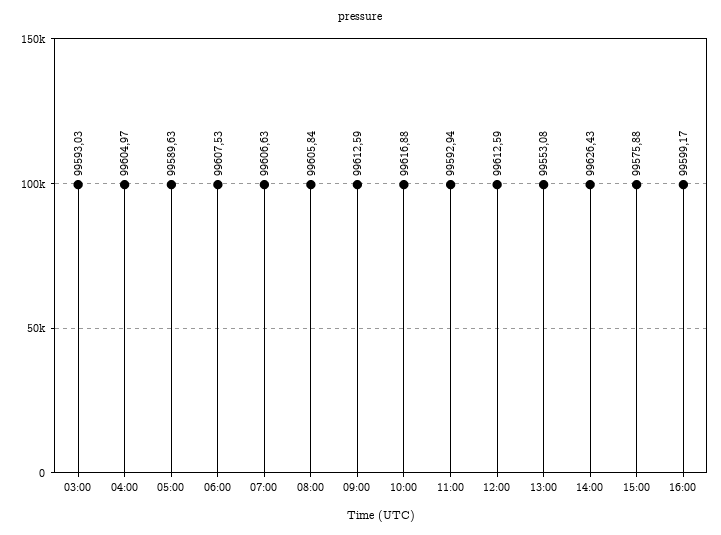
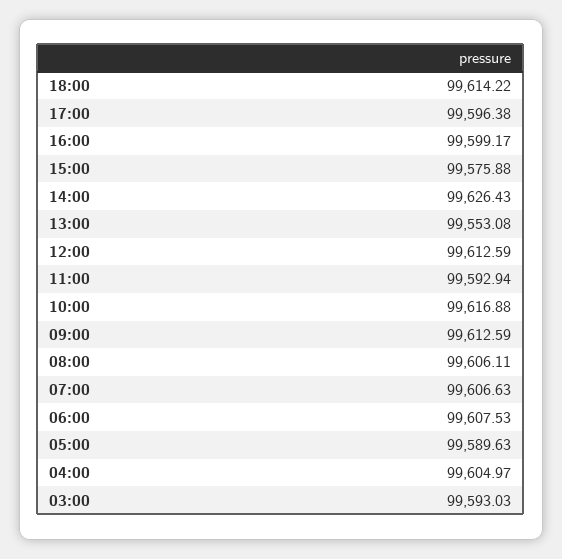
08:00: 99605.84 -> 99606.11
18:00: none -> 99614.22
17:00: none -> 99596.38

